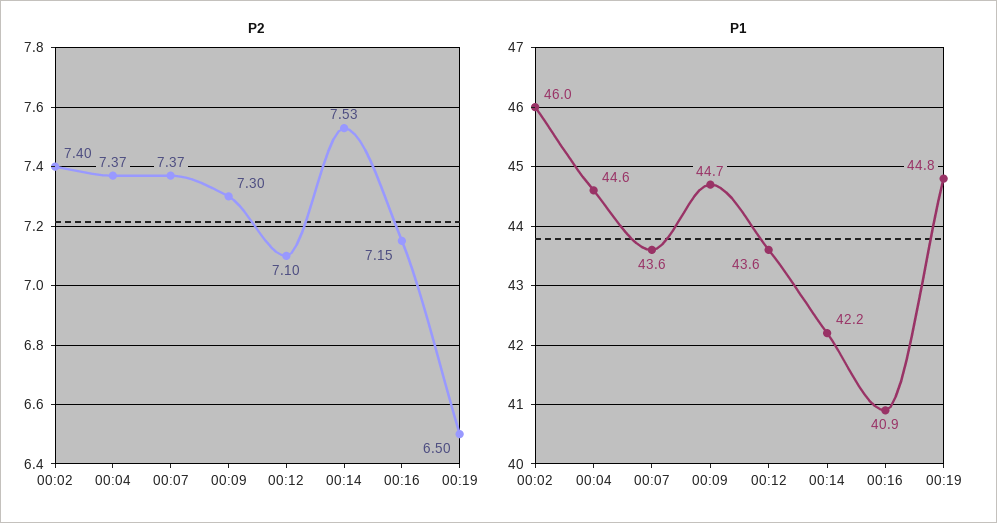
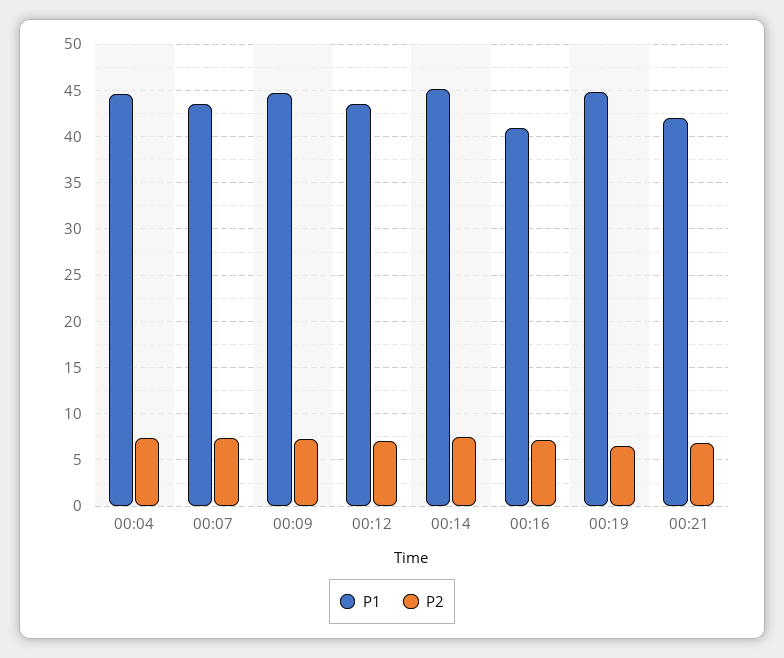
P2, 00:02: 7.4 -> none
P1, 00:02: 46 -> none
P1, 00:14: 42.2 -> 45
P1, 00:21: none -> 42
P2, 00:21: none -> 7

